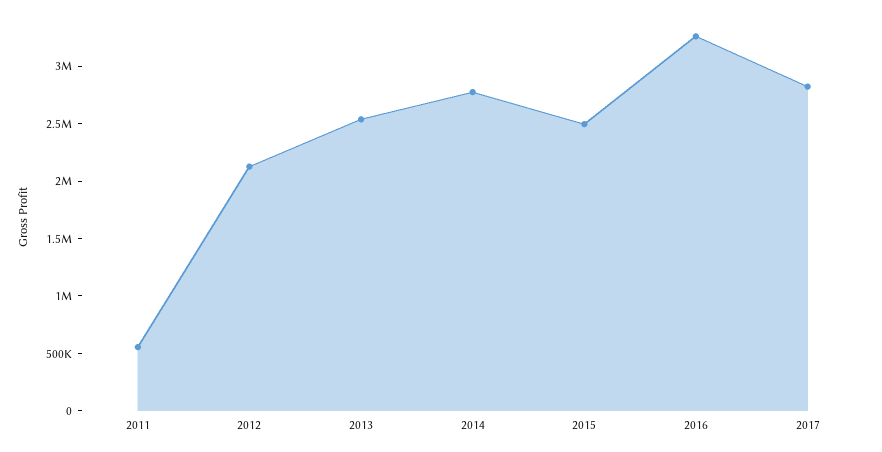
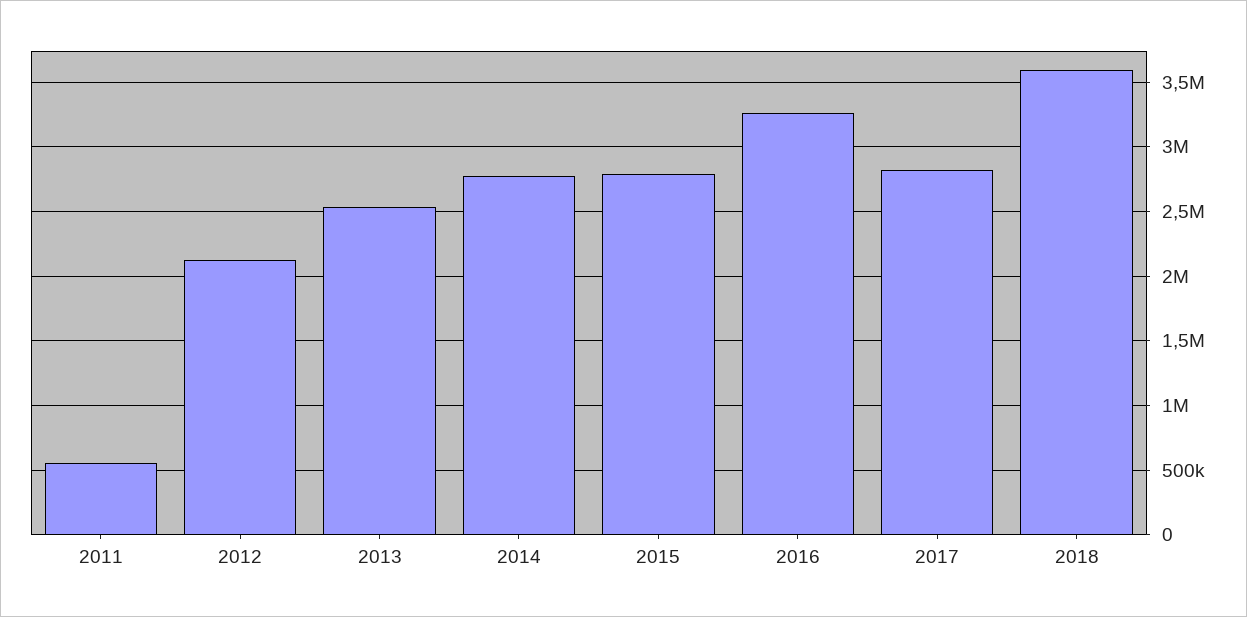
2015: 2500000 -> 2800000
2018: none -> 3600000

